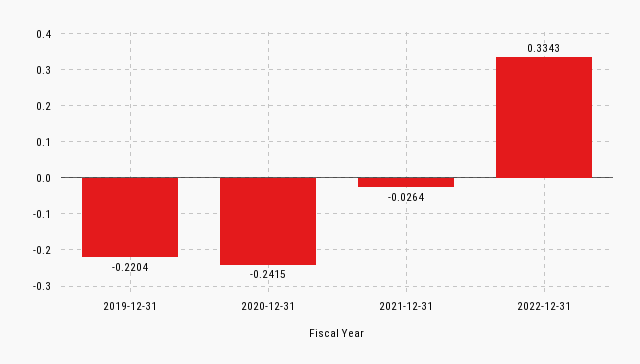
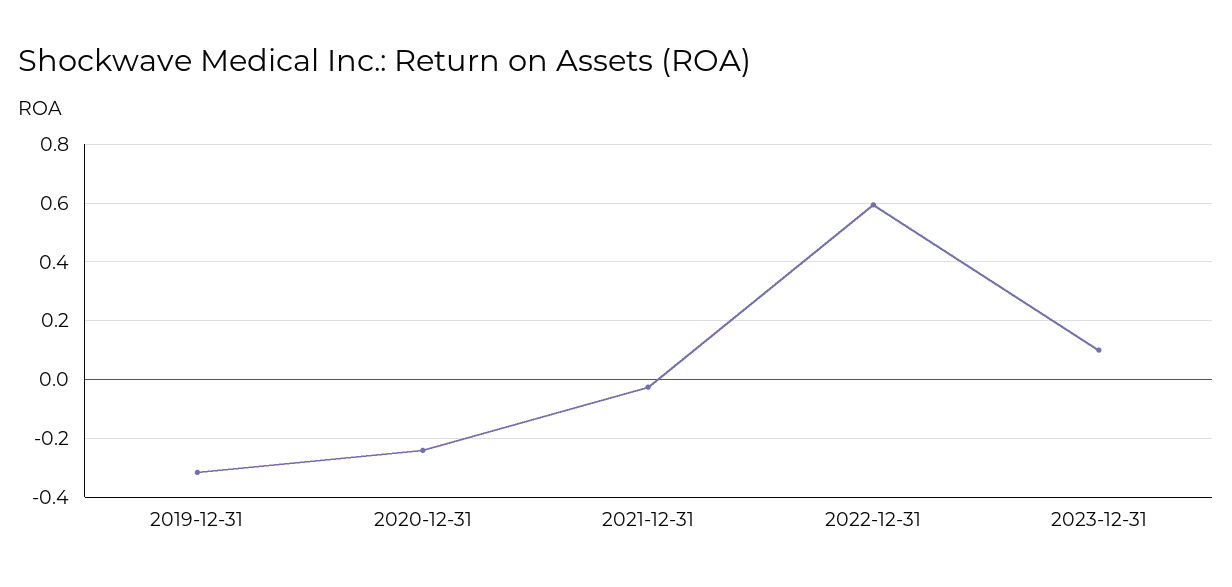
2019-12-31: -0.2204 -> -0.325
2022-12-31: 0.3343 -> 0.6
2023-12-31: none -> 0.1

